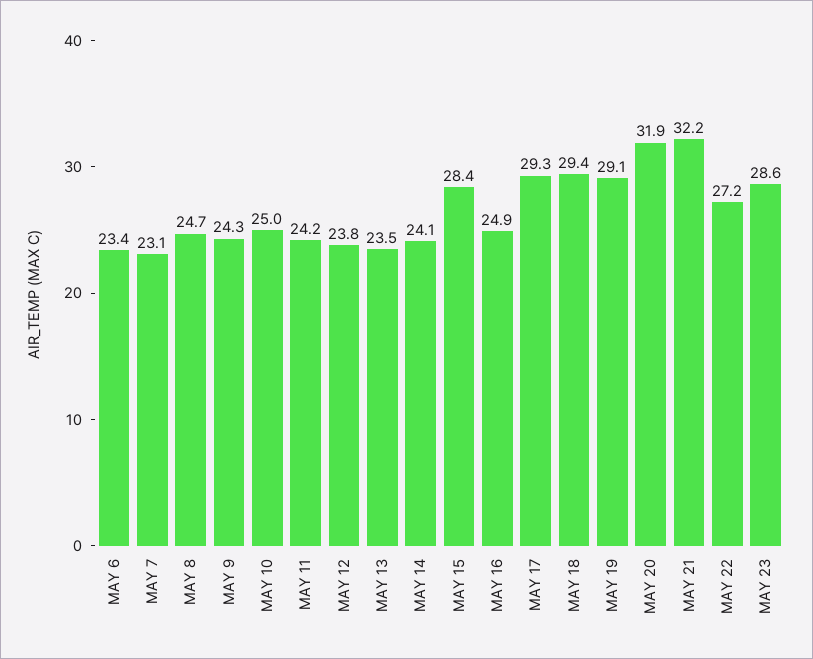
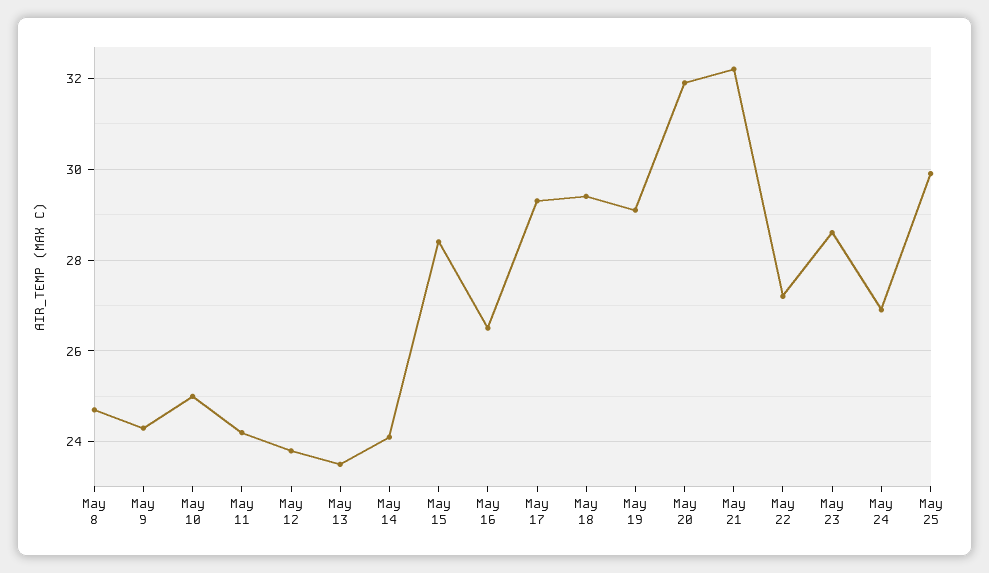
MAY 6: 23.4 -> none
MAY 7: 23.1 -> none
MAY 16: 24.9 -> 26.5
May 24: none -> 27
May 25: none -> 30

